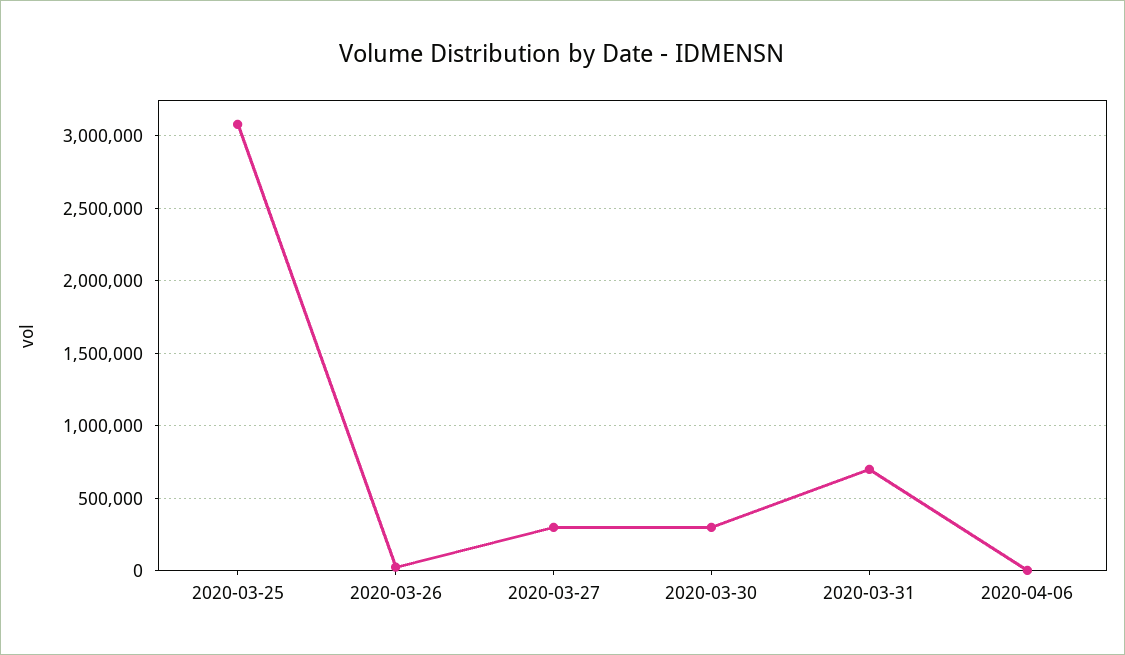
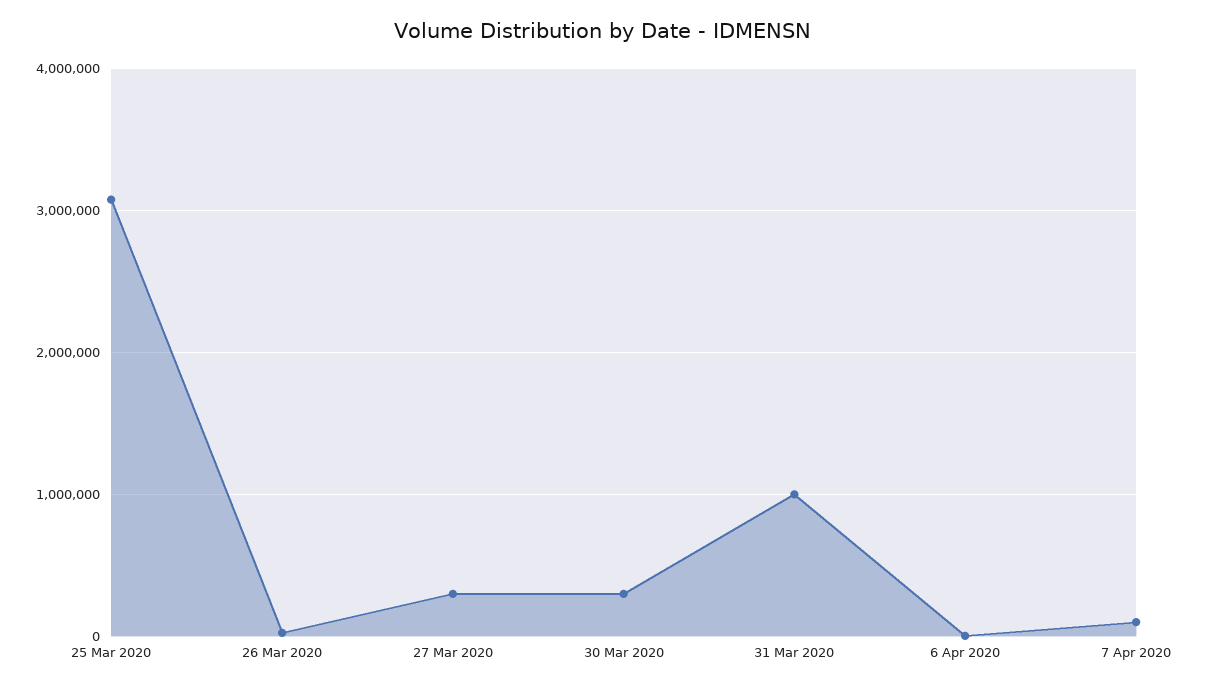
2020-03-31: 700000 -> 1000000
7 Apr 2020: none -> 100000

